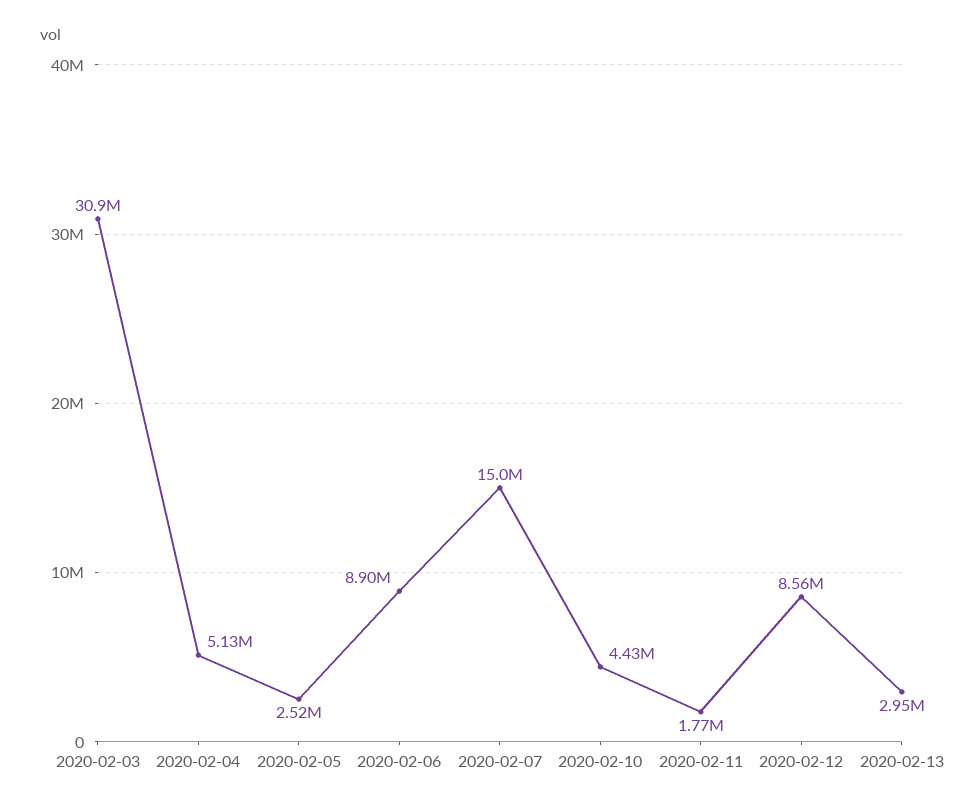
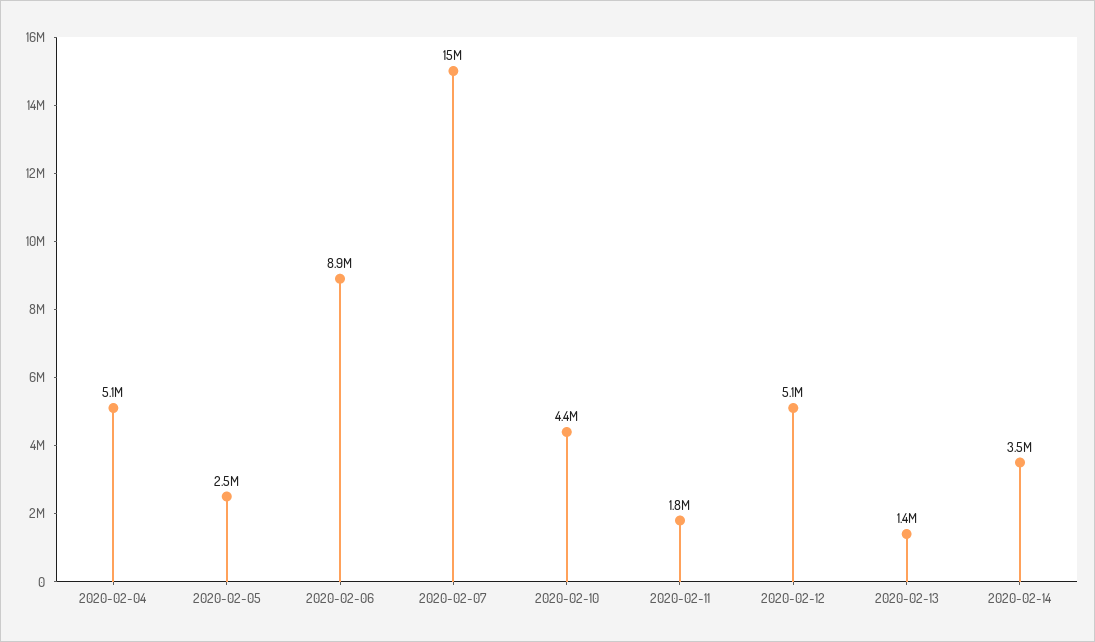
2020-02-03: 30900000 -> none
2020-02-12: 8560000 -> 5100000
2020-02-13: 2950000 -> 1400000
2020-02-14: none -> 3500000

